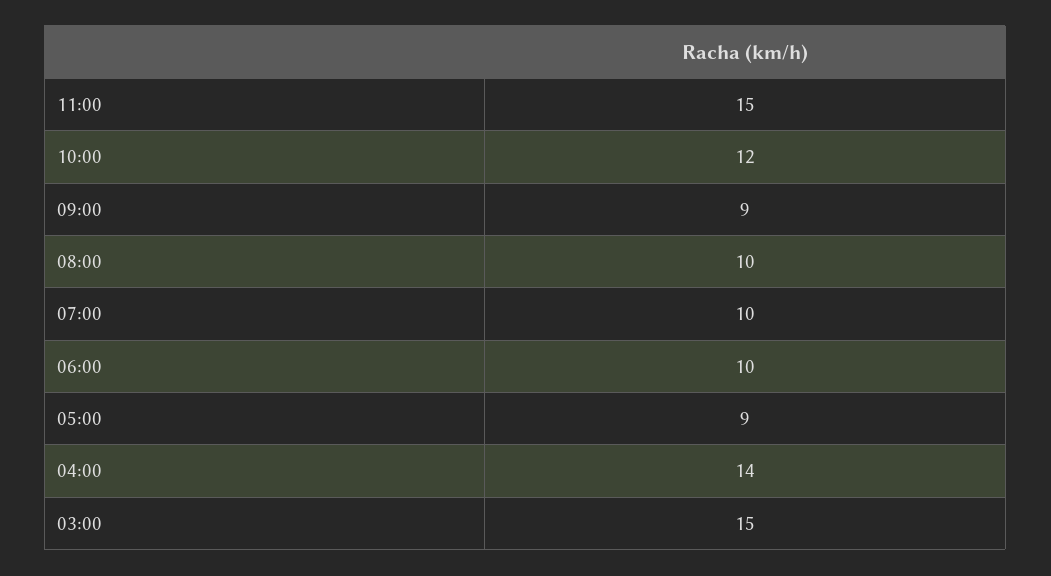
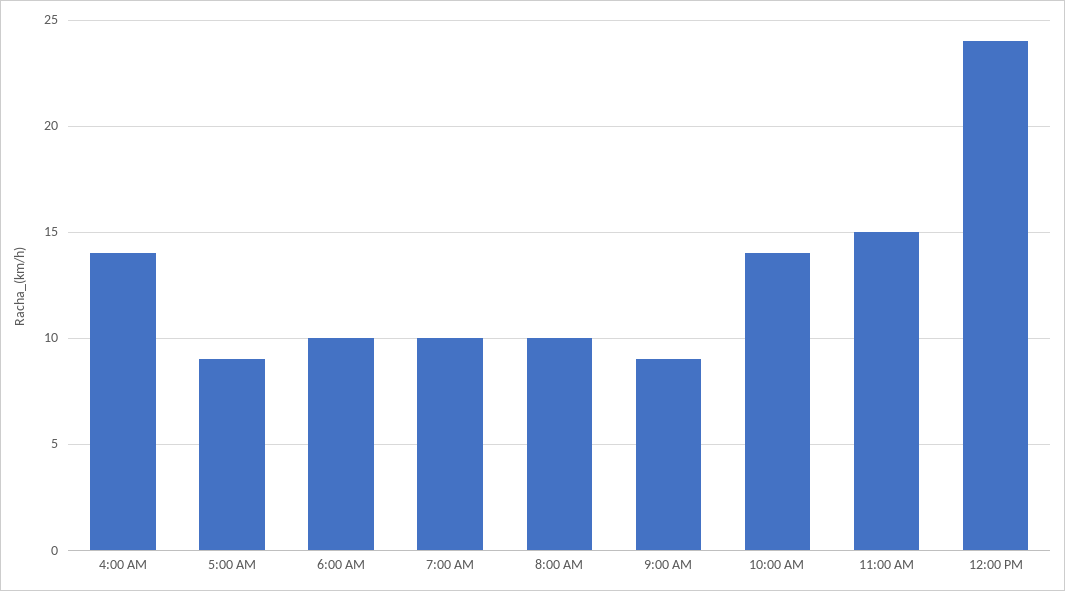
10:00: 12 -> 14
03:00: 15 -> none
12:00 PM: none -> 24

